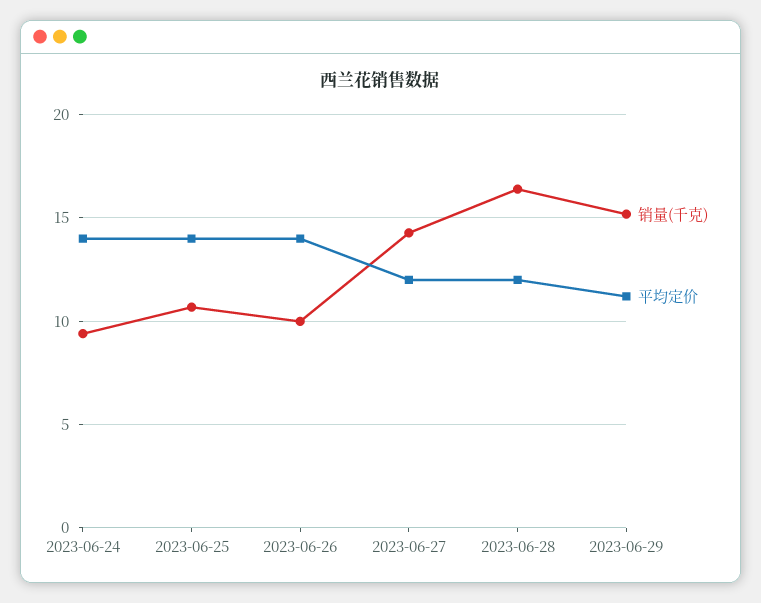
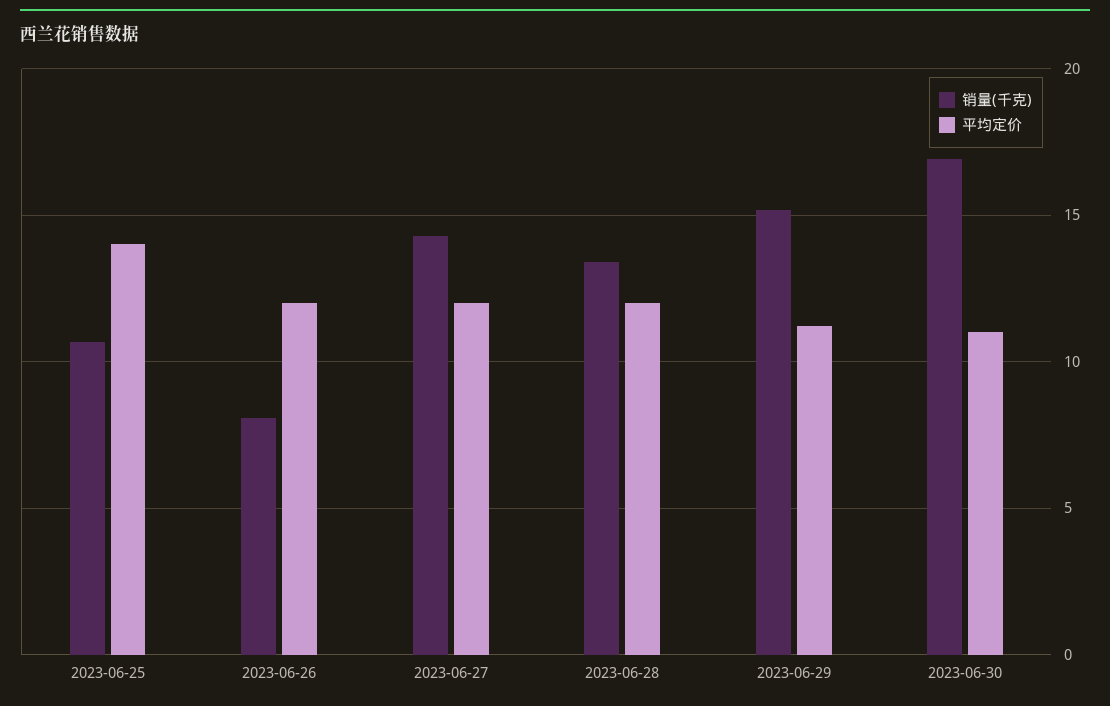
销量(千克), 2023-06-24: 9.5 -> none
平均定价, 2023-06-24: 14 -> none
销量(千克), 2023-06-26: 10 -> 8
平均定价, 2023-06-26: 14 -> 12
销量(千克), 2023-06-28: 16.5 -> 13.5
销量(千克), 2023-06-30: none -> 17
平均定价, 2023-06-30: none -> 11

